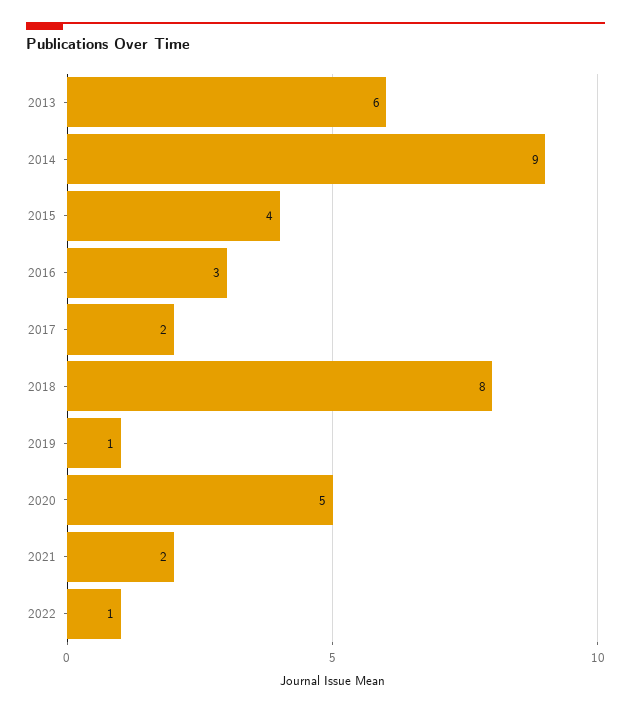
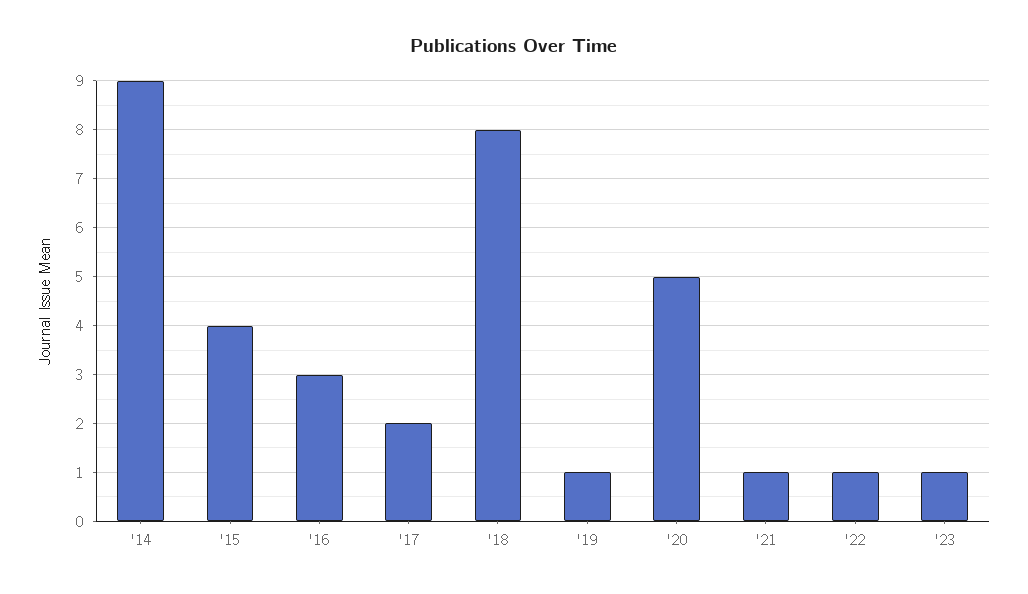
2013: 6 -> none
2021: 2 -> 1
'23: none -> 1

